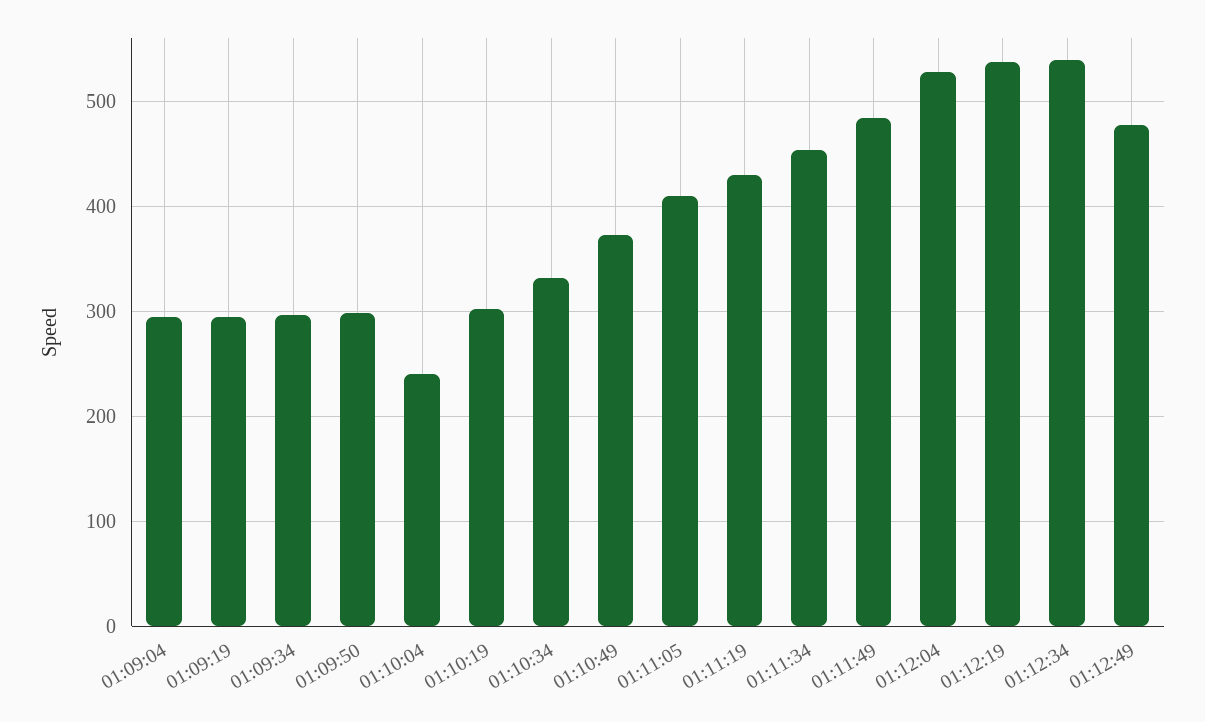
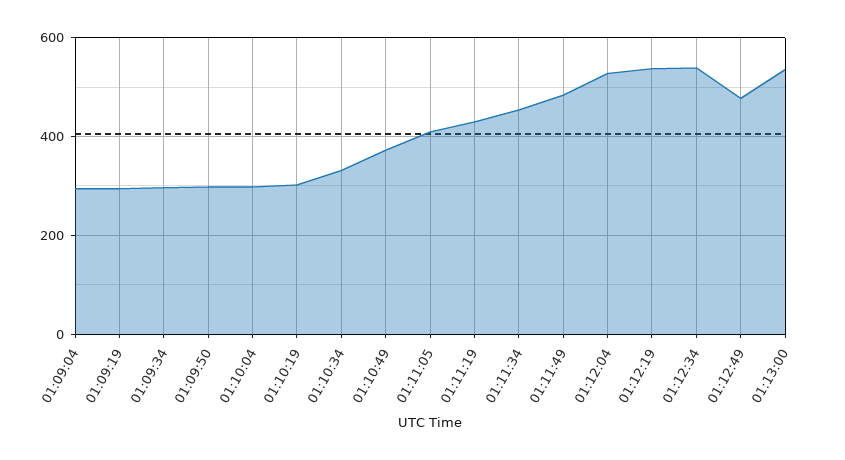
01:10:04: 240 -> 300
01:13:00: none -> 540

